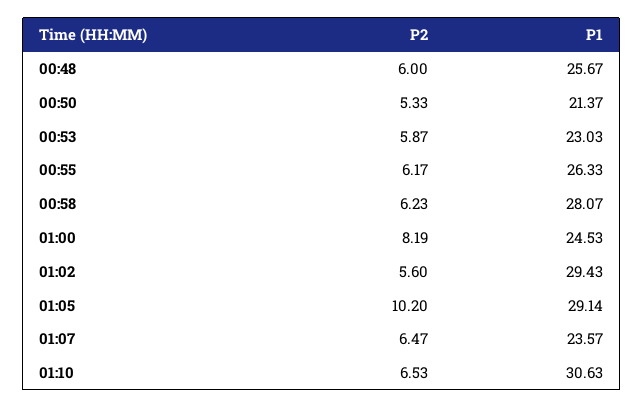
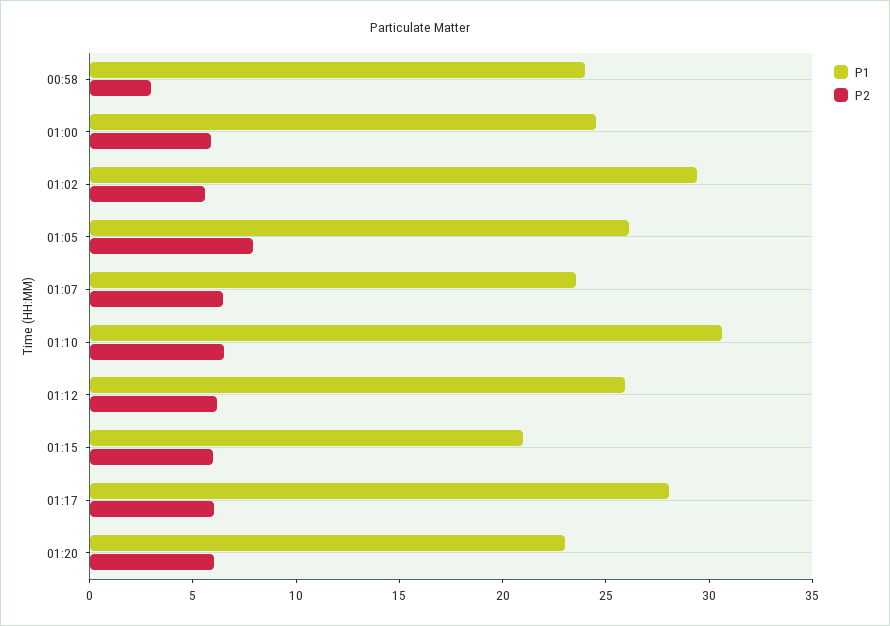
P2, 00:48: 6 -> none
P1, 00:48: 25.67 -> none
P2, 00:50: 5.33 -> none
P1, 00:50: 21.37 -> none
P2, 00:53: 5.87 -> none
P1, 00:53: 23.03 -> none
P2, 00:55: 6.17 -> none
P1, 00:55: 26.33 -> none
P2, 00:58: 6.23 -> 3
P1, 00:58: 28.07 -> 24
P2, 01:00: 8.19 -> 6
P2, 01:05: 10.2 -> 8
P1, 01:05: 29.14 -> 26
P1, 01:12: none -> 26
P2, 01:12: none -> 6
P1, 01:15: none -> 21
P2, 01:15: none -> 6
P1, 01:17: none -> 28
P2, 01:17: none -> 6
P1, 01:20: none -> 23
P2, 01:20: none -> 6

